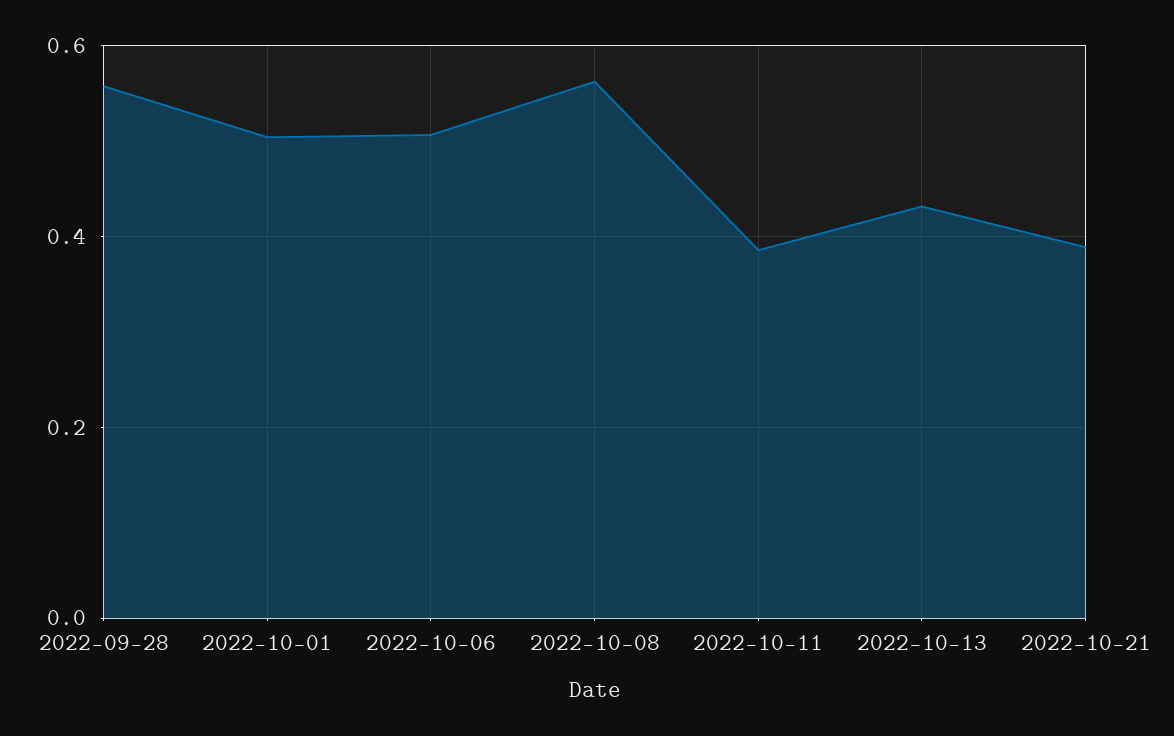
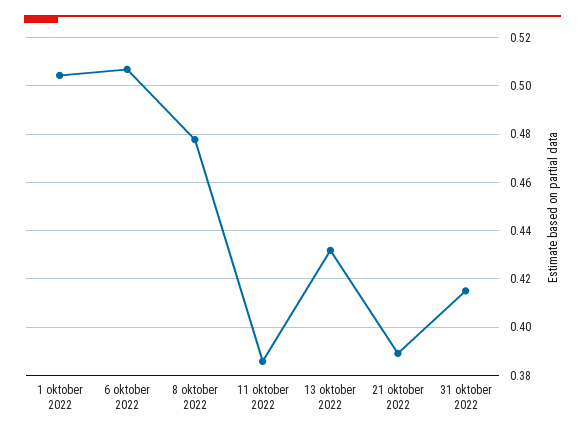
2022-09-28: 0.56 -> none
2022-10-08: 0.56 -> 0.4775
31 oktober 2022: none -> 0.415

